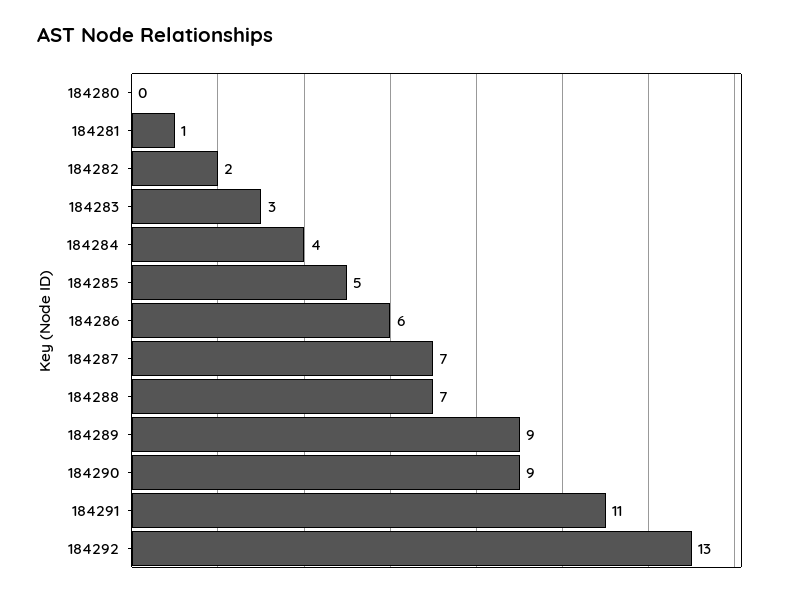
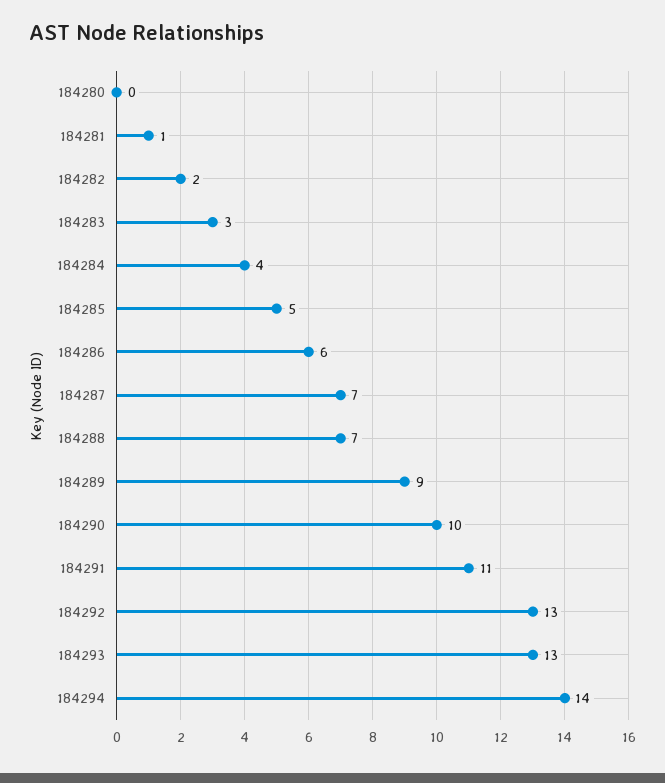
184290: 9 -> 10
184293: none -> 13
184294: none -> 14

